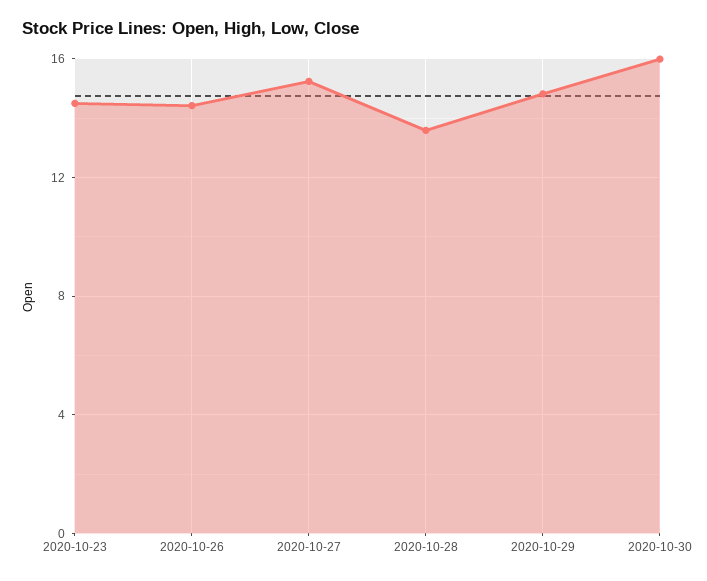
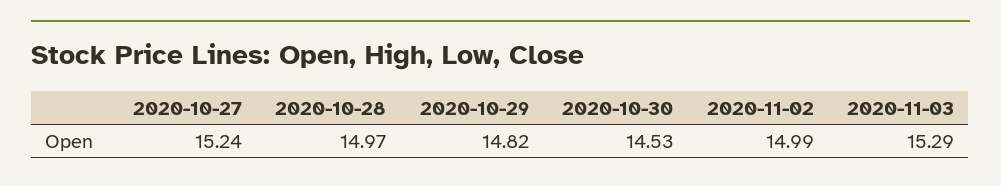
2020-10-23: 14.5 -> none
2020-10-26: 14.5 -> none
2020-10-28: 13.5 -> 14.97
2020-10-30: 16 -> 14.53
2020-11-02: none -> 14.99
2020-11-03: none -> 15.29

